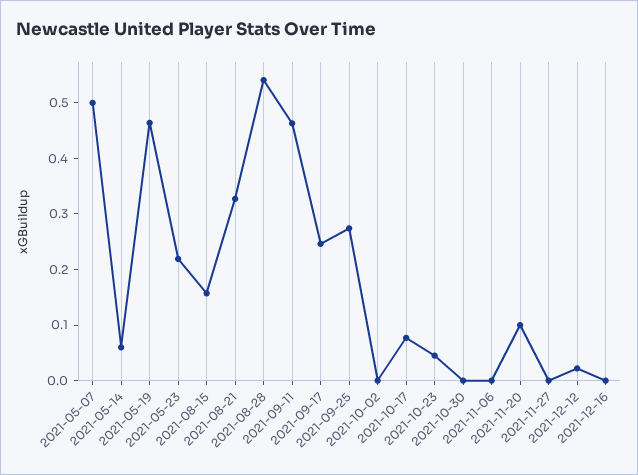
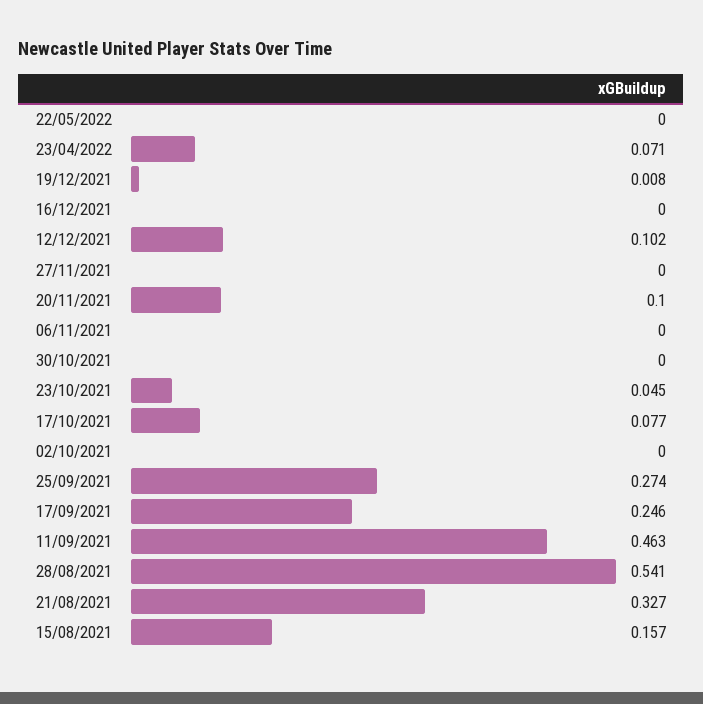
2021-05-07: 0.5 -> none
2021-05-14: 0.06 -> none
2021-05-19: 0.46 -> none
2021-05-23: 0.22 -> none
2021-12-12: 0.02 -> 0.102
22/05/2022: none -> 0
23/04/2022: none -> 0.071
19/12/2021: none -> 0.008

